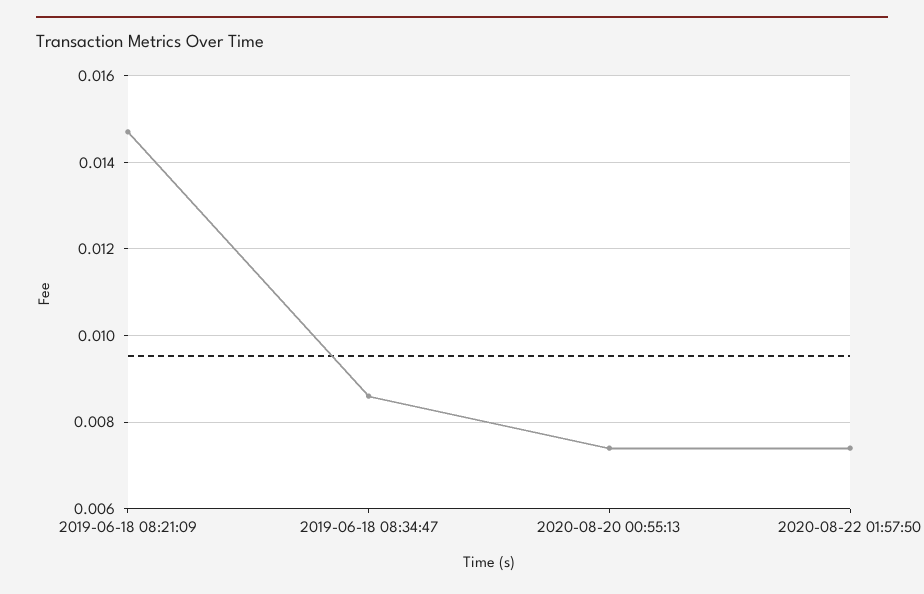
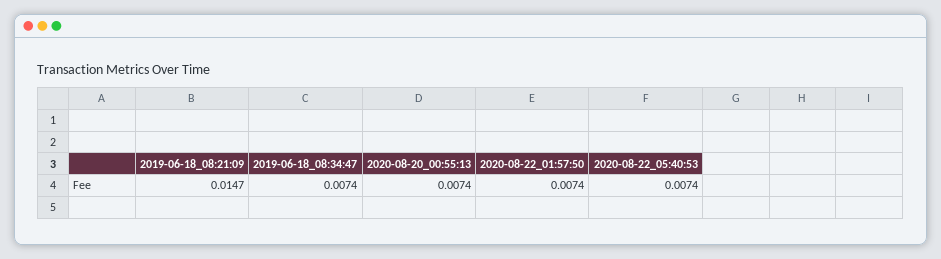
2019-06-18 08:34:47: 0.0085 -> 0.0074
2020-08-22_05:40:53: none -> 0.0074

